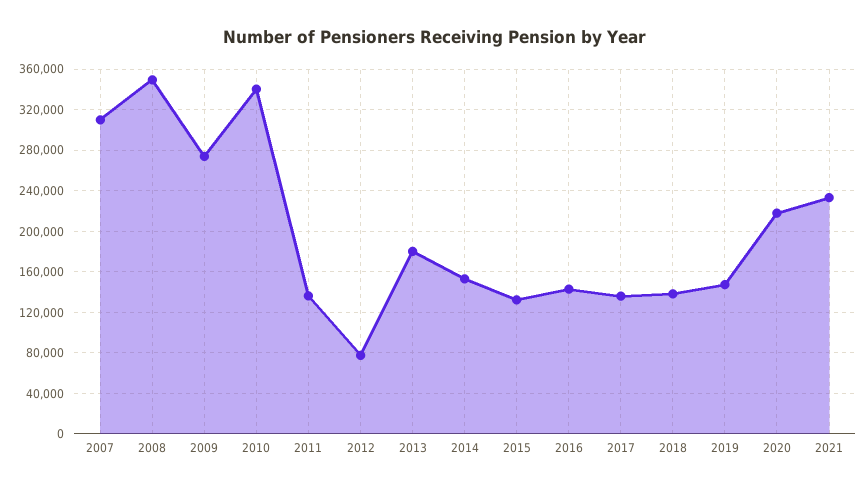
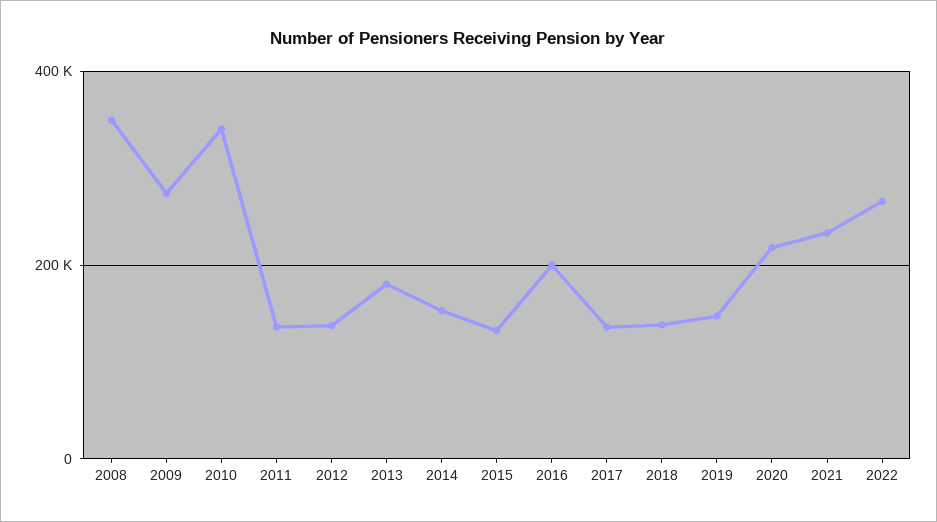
2007: 310000 -> none
2012: 80000 -> 140000
2016: 140000 -> 200000
2022: none -> 260000

